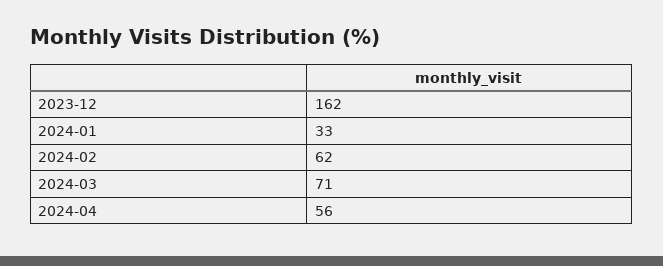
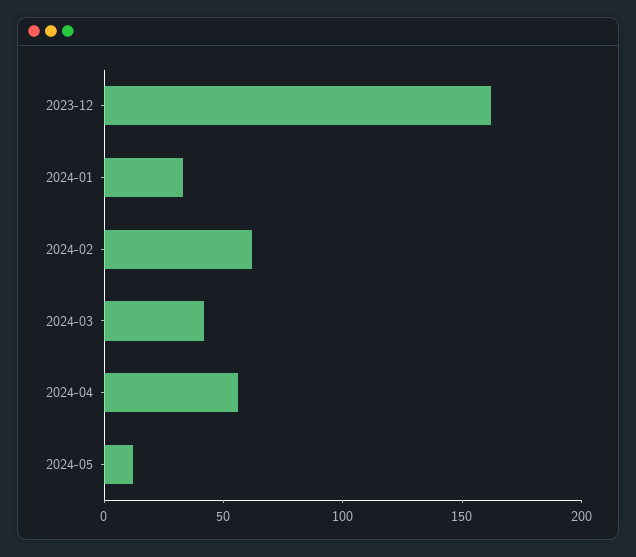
2024-03: 71 -> 40
2024-05: none -> 10

